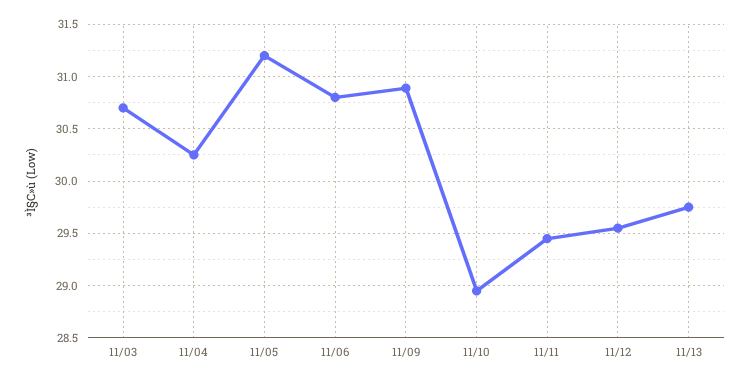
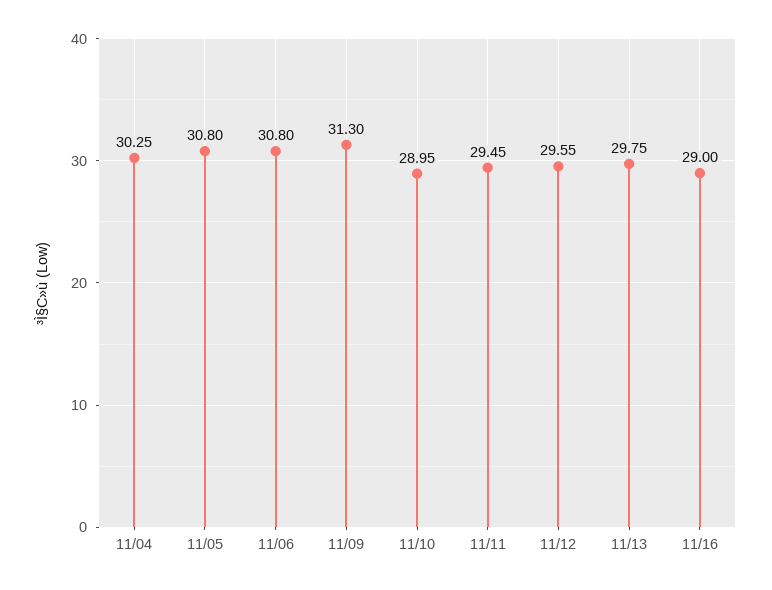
11/03: 30.7 -> none
11/05: 31.2 -> 30.8
11/09: 30.9 -> 31.3
11/16: none -> 29

